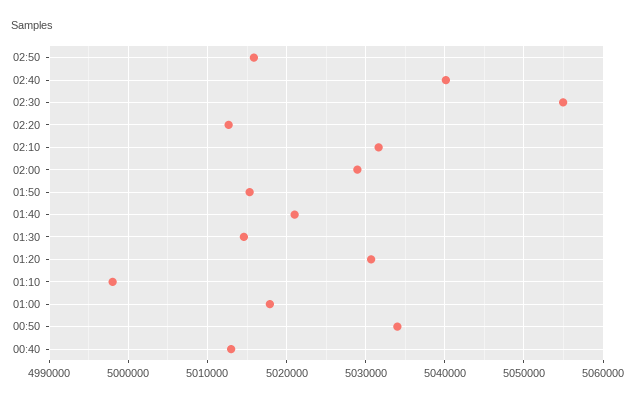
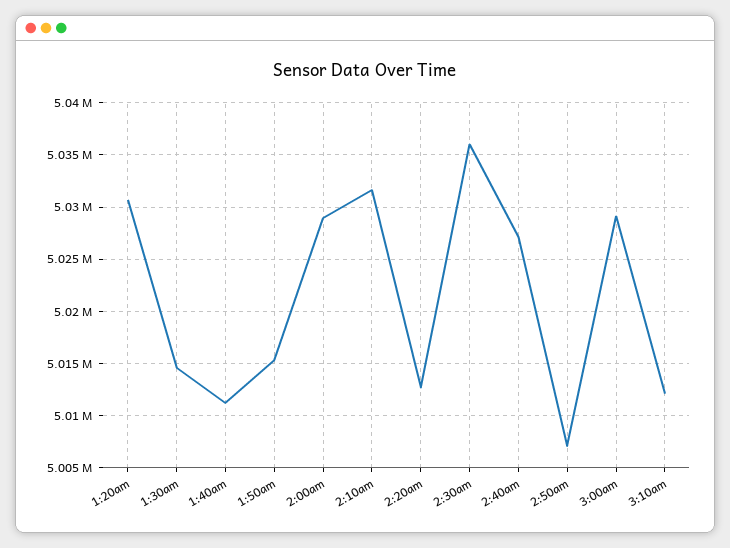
02:50: 5016000 -> 5007000
02:40: 5040000 -> 5027000
02:30: 5055000 -> 5036000
01:40: 5021000 -> 5011000
01:10: 4998000 -> none
01:00: 5018000 -> none
00:50: 5034000 -> none
00:40: 5013000 -> none
3:00am: none -> 5029000
3:10am: none -> 5012000

